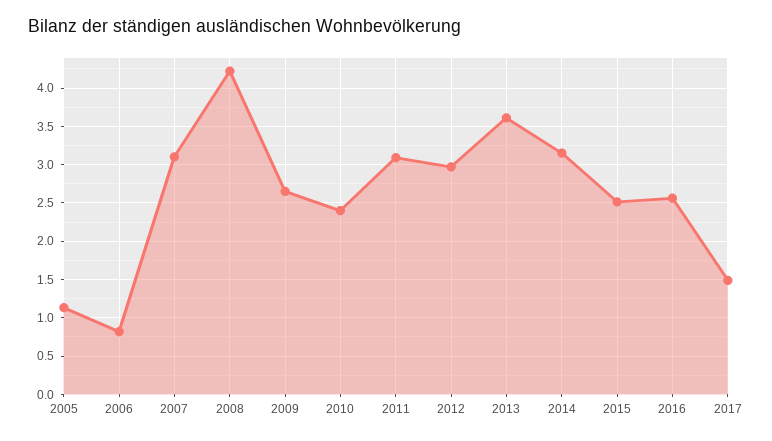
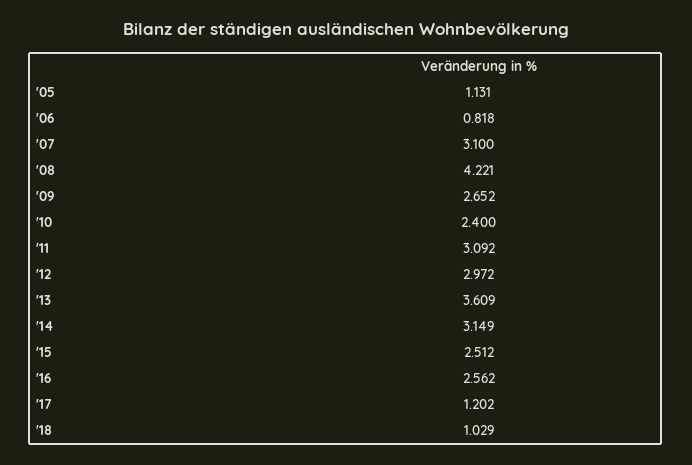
2017: 1.5 -> 1.202
'18: none -> 1.029

